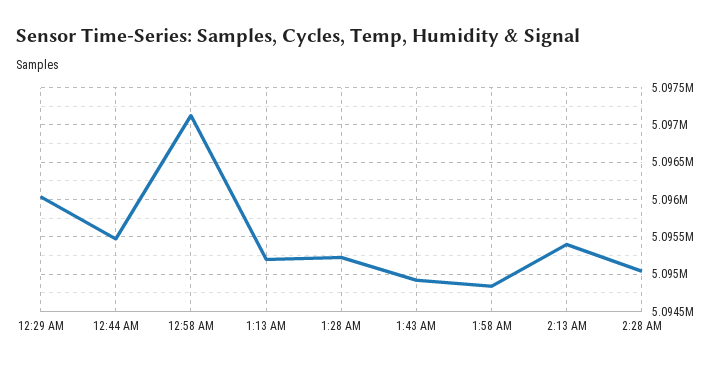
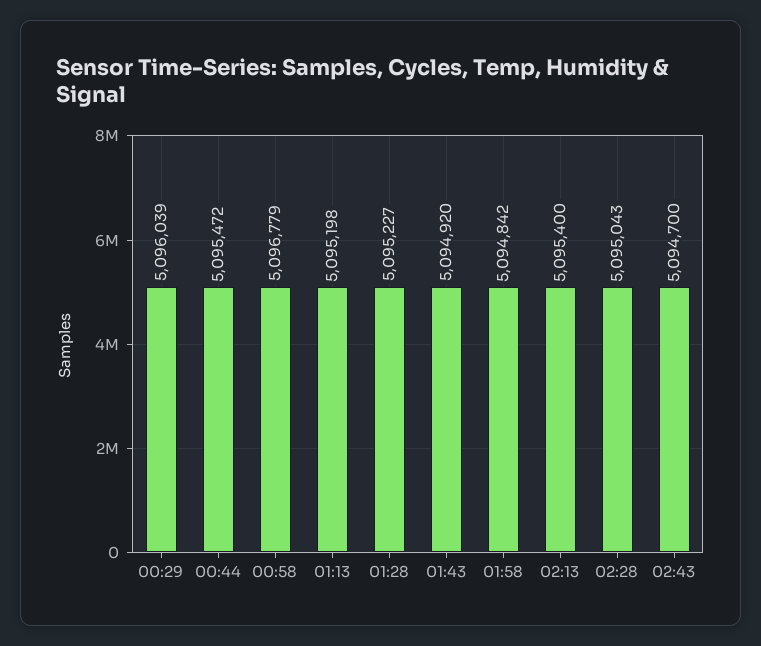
12:58 AM: 5097100 -> 5096779
02:43: none -> 5094700

